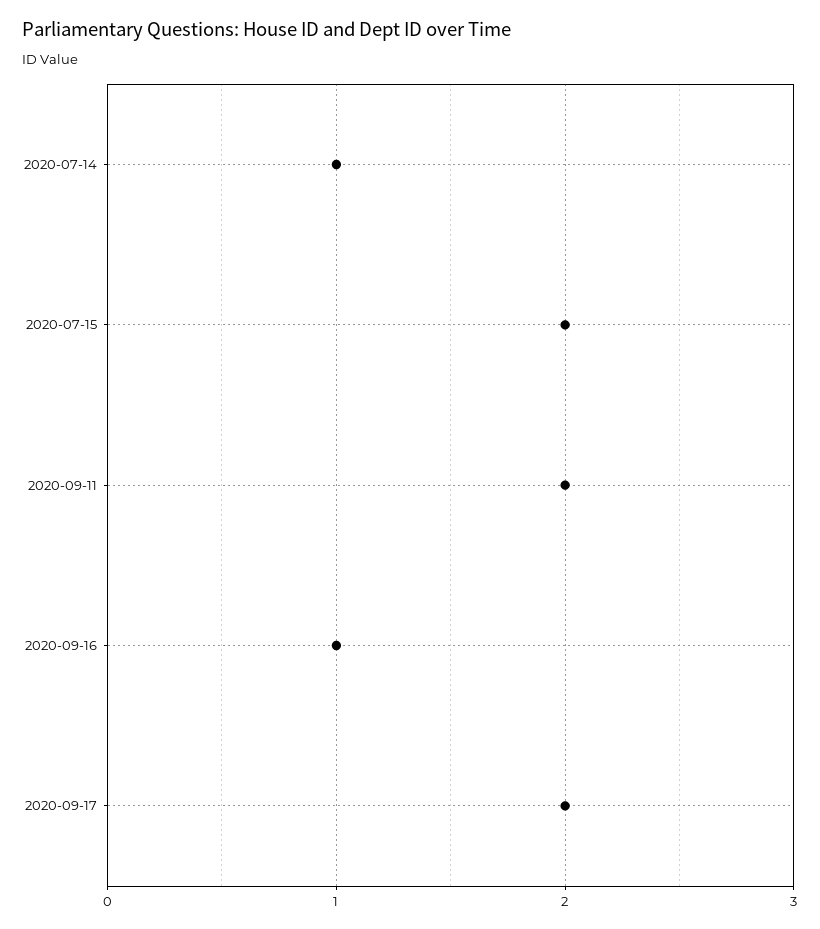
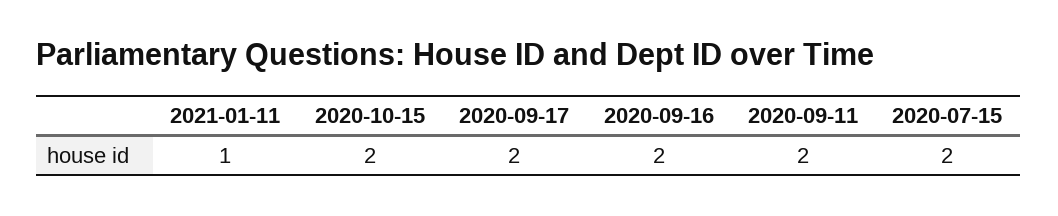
2020-07-14: 1 -> none
2020-09-16: 1 -> 2
2021-01-11: none -> 1
2020-10-15: none -> 2

